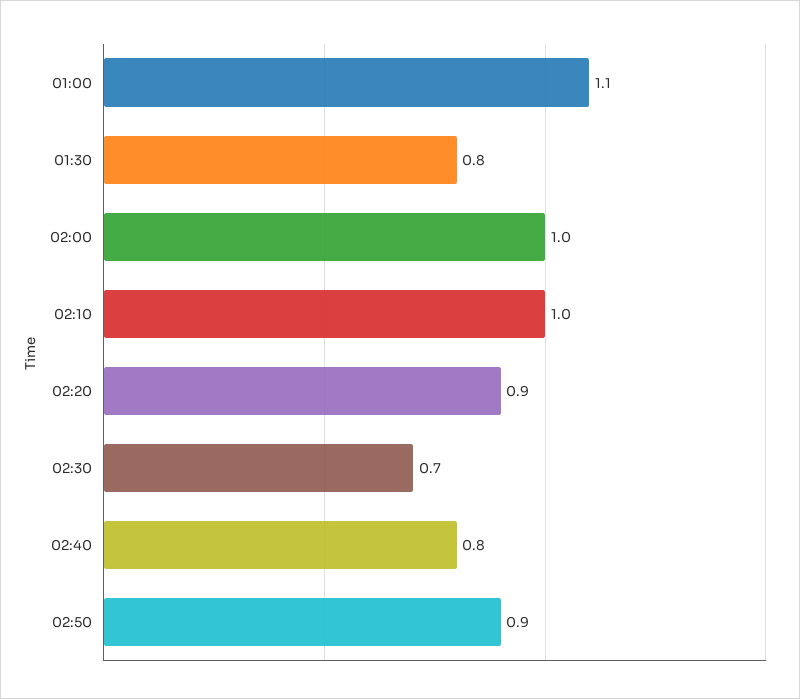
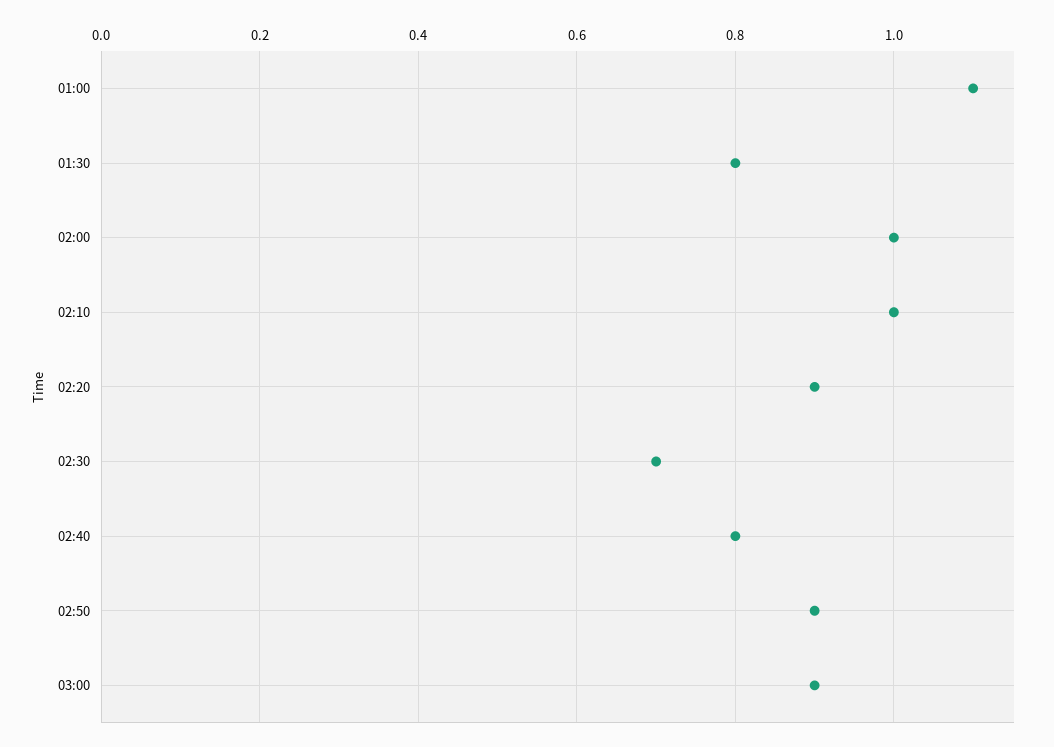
03:00: none -> 0.9

